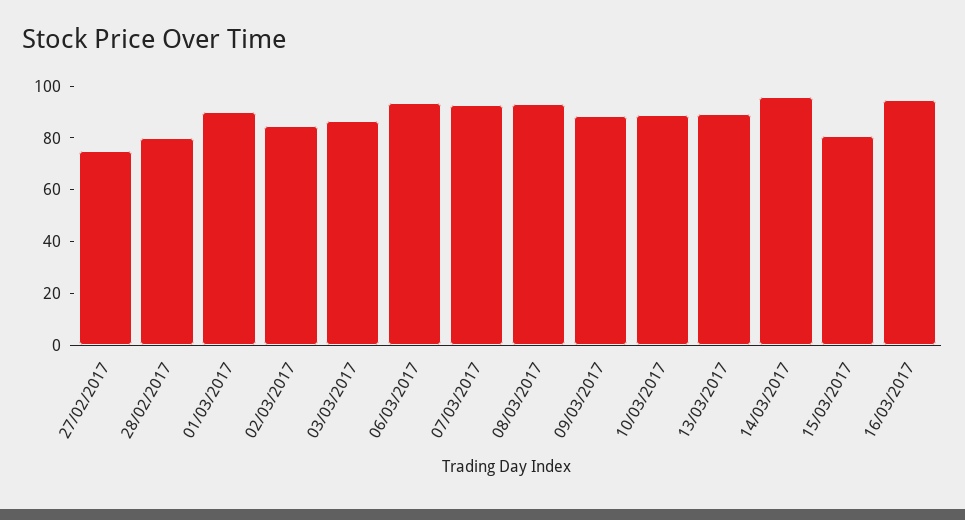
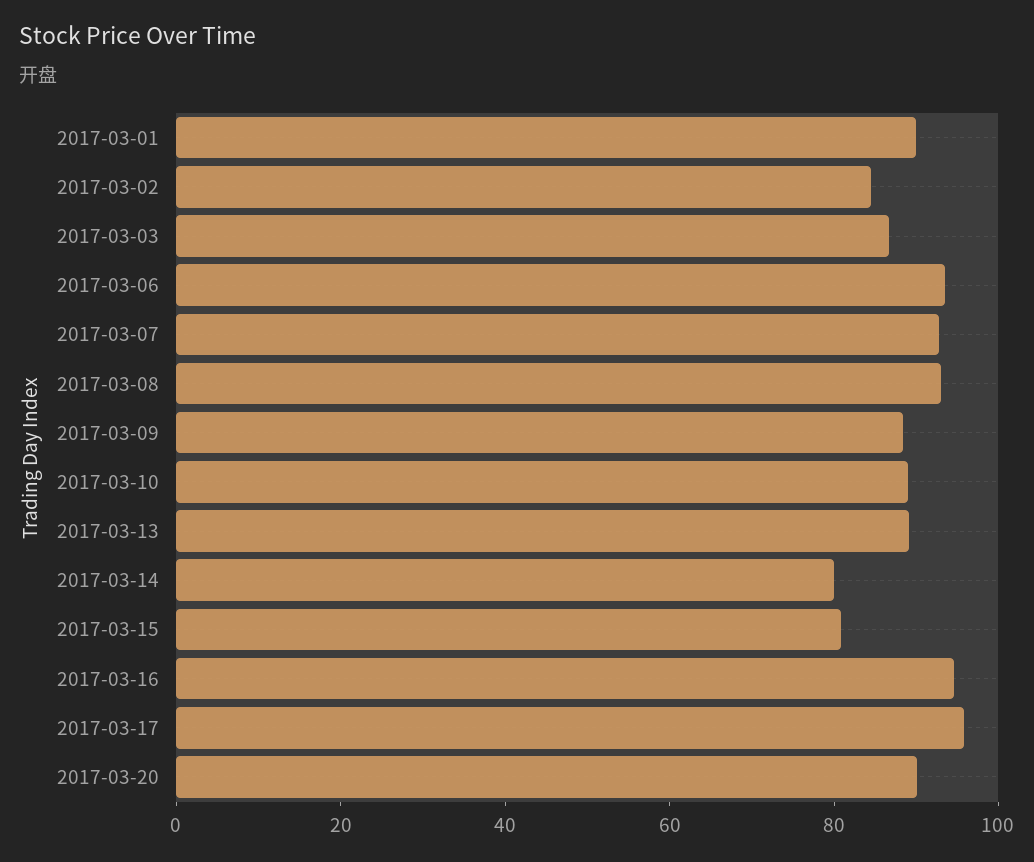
27/02/2017: 75 -> none
28/02/2017: 80 -> none
14/03/2017: 95 -> 80
2017-03-17: none -> 95
2017-03-20: none -> 90

